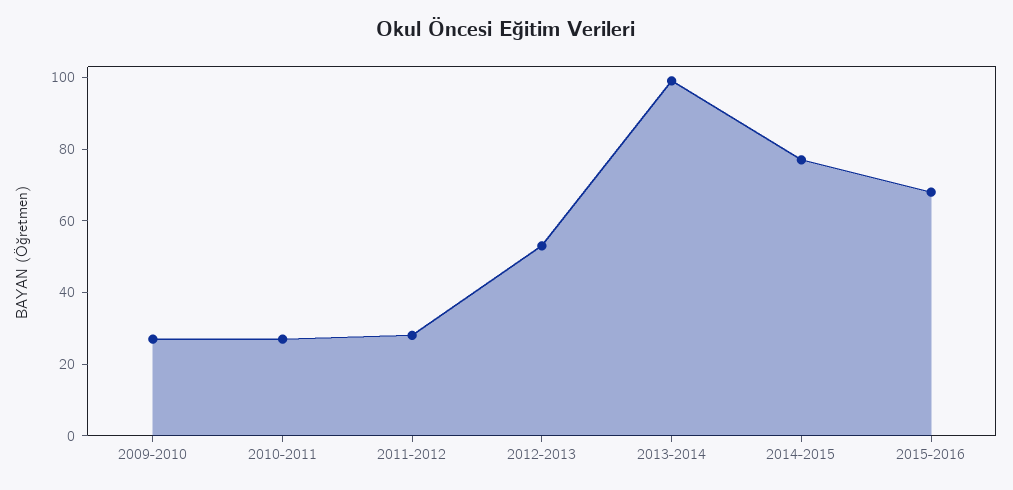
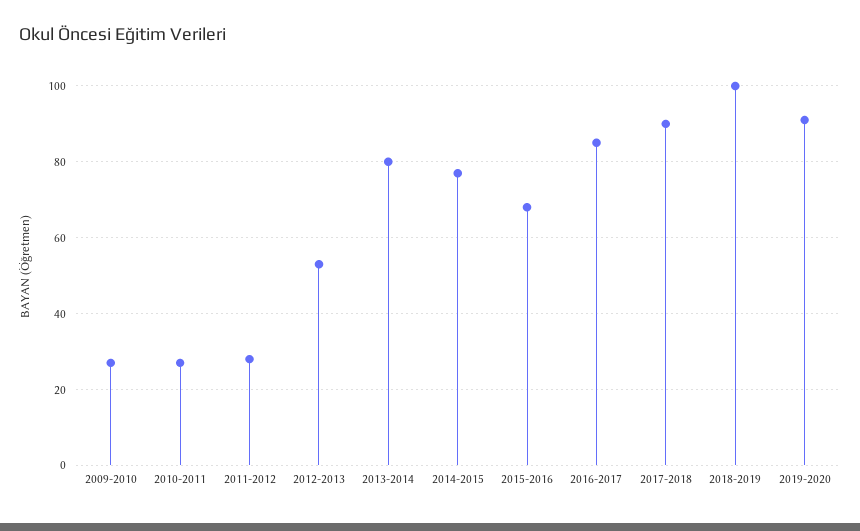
2013-2014: 100 -> 80
2016-2017: none -> 85
2017-2018: none -> 90
2018-2019: none -> 100
2019-2020: none -> 90

